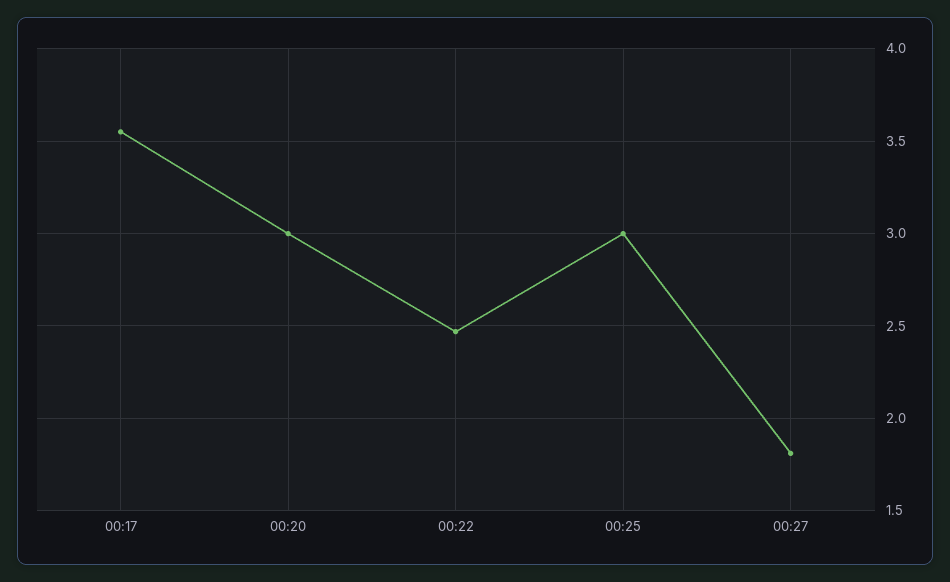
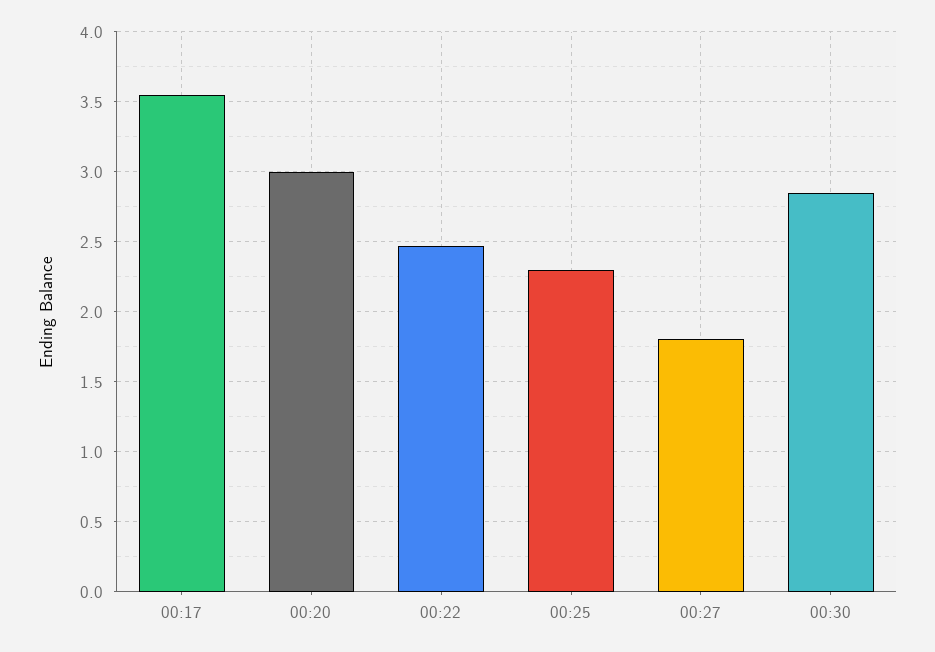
00:25: 3 -> 2.3
00:30: none -> 2.85

